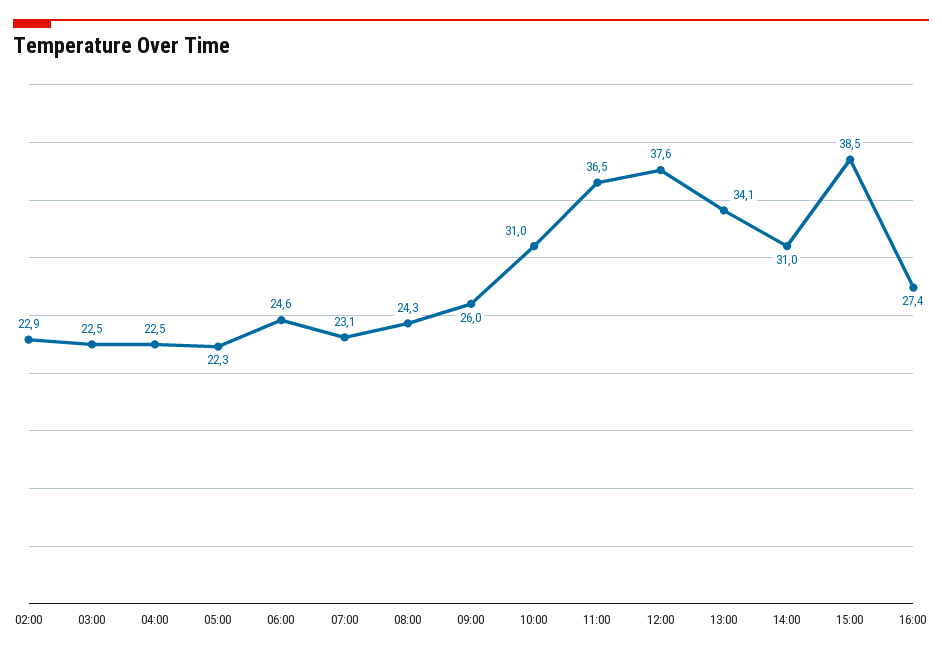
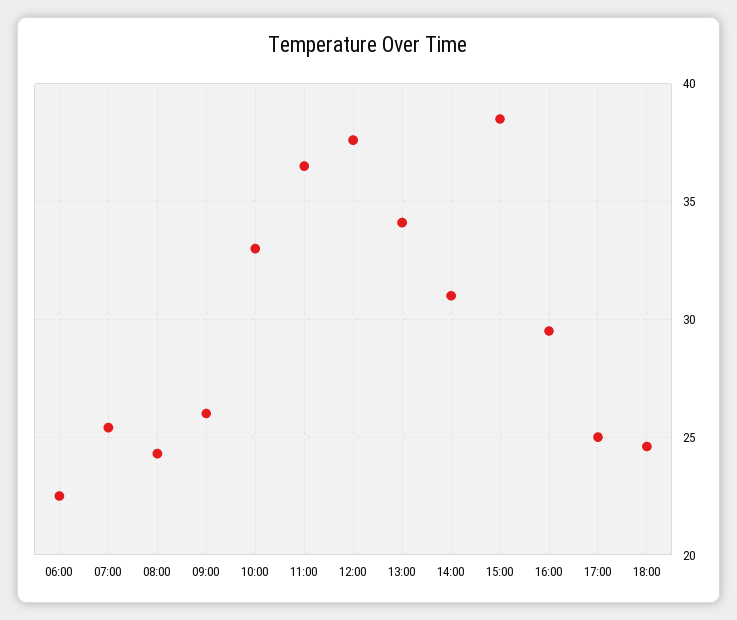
02:00: 22.9 -> none
03:00: 22.5 -> none
04:00: 22.5 -> none
05:00: 22.3 -> none
06:00: 24.6 -> 22.5
07:00: 23.1 -> 25.5
10:00: 31 -> 33
16:00: 27.4 -> 29.5
17:00: none -> 25
18:00: none -> 24.5

